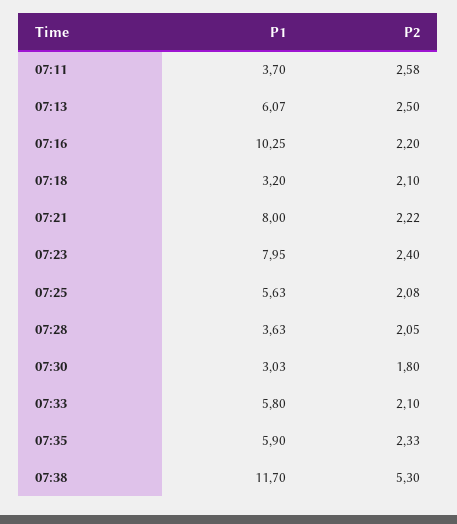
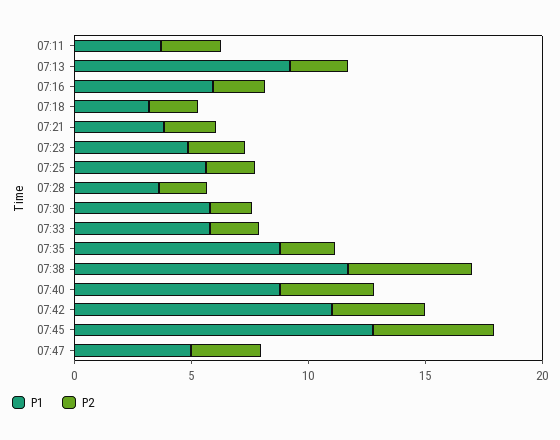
P1, 07:13: 6.07 -> 9
P1, 07:16: 10.25 -> 6
P1, 07:21: 8 -> 4
P1, 07:23: 7.95 -> 5
P1, 07:30: 3.03 -> 6
P1, 07:35: 5.9 -> 9
P1, 07:40: none -> 9
P2, 07:40: none -> 4
P1, 07:42: none -> 11
P2, 07:42: none -> 4
P1, 07:45: none -> 13
P2, 07:45: none -> 5
P1, 07:47: none -> 5
P2, 07:47: none -> 3

